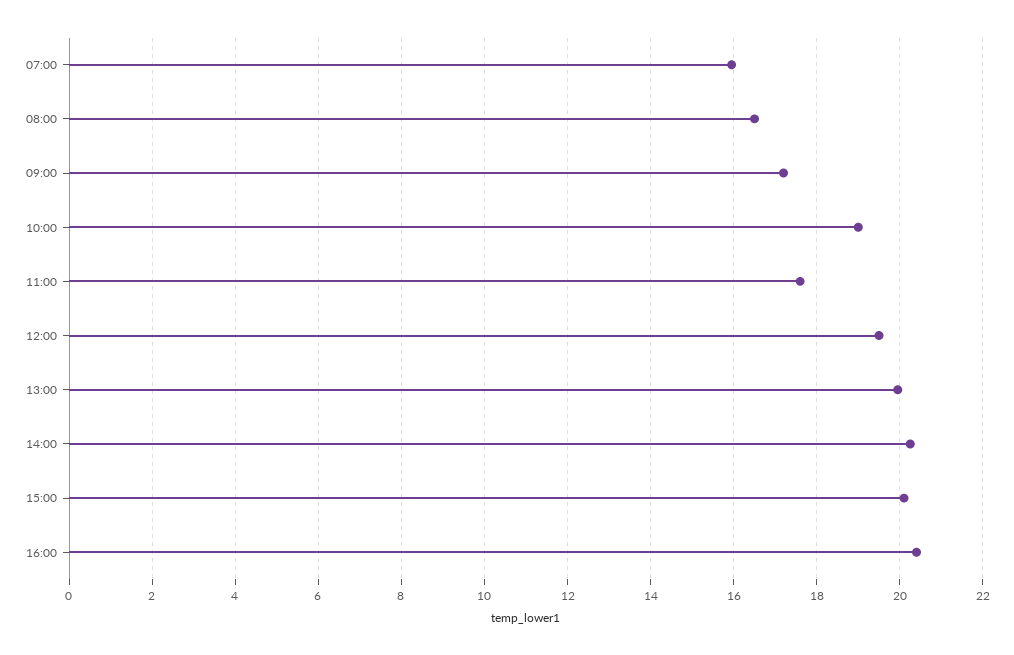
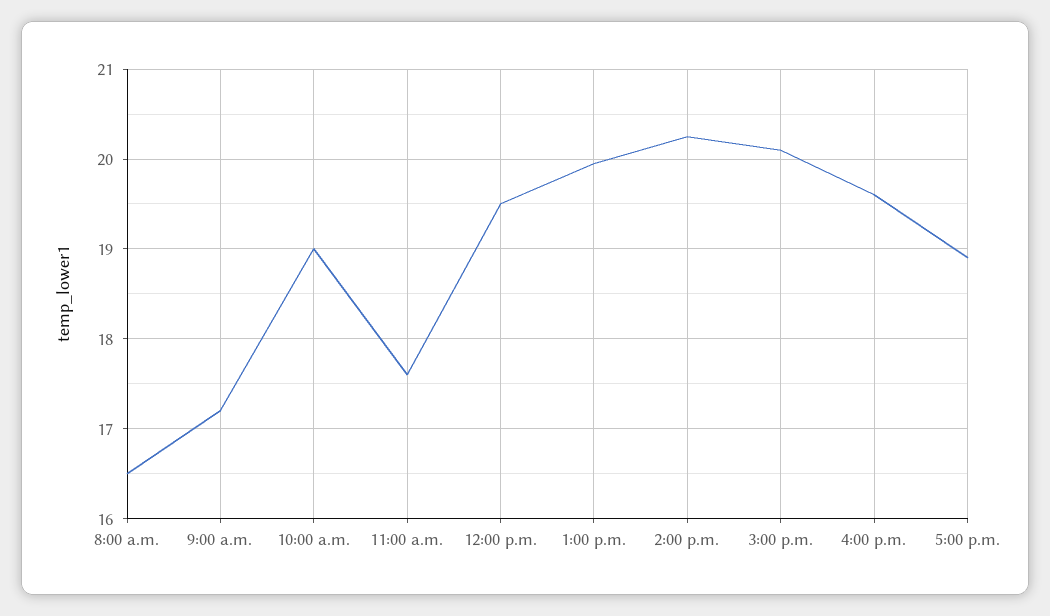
07:00: 16 -> none
16:00: 20.4 -> 19.6
5:00 p.m.: none -> 18.9

